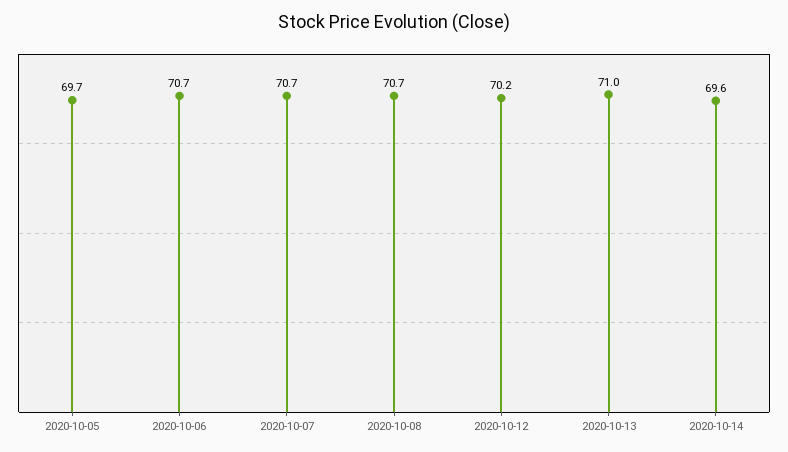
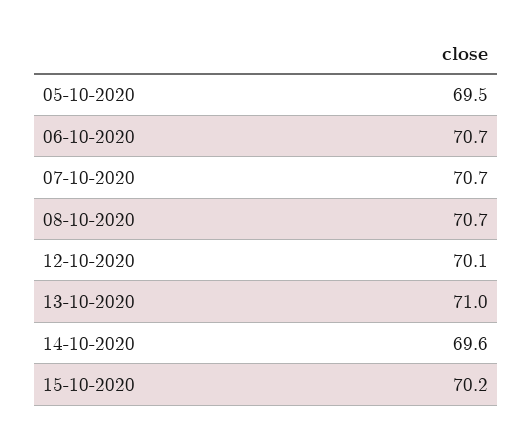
2020-10-05: 69.7 -> 69.5
2020-10-12: 70.2 -> 70.1
15-10-2020: none -> 70.2

